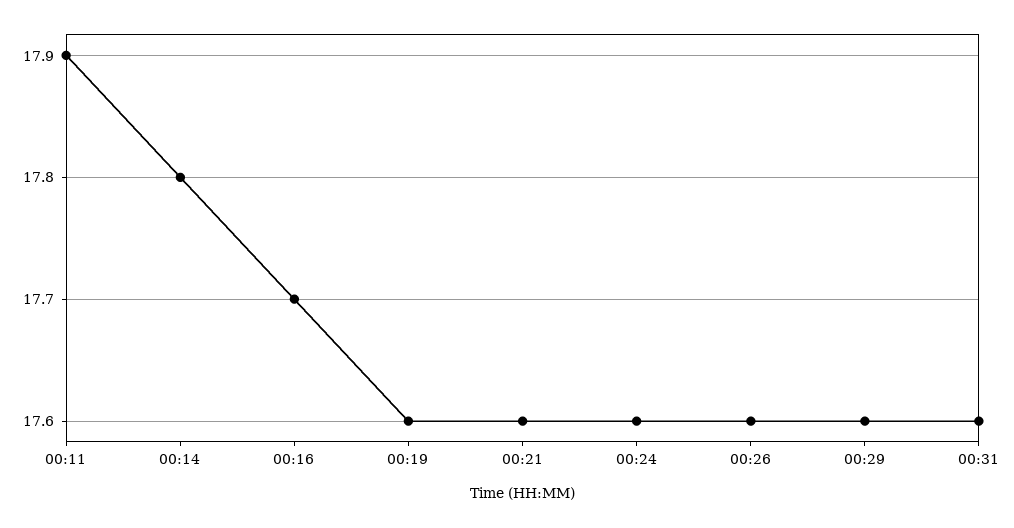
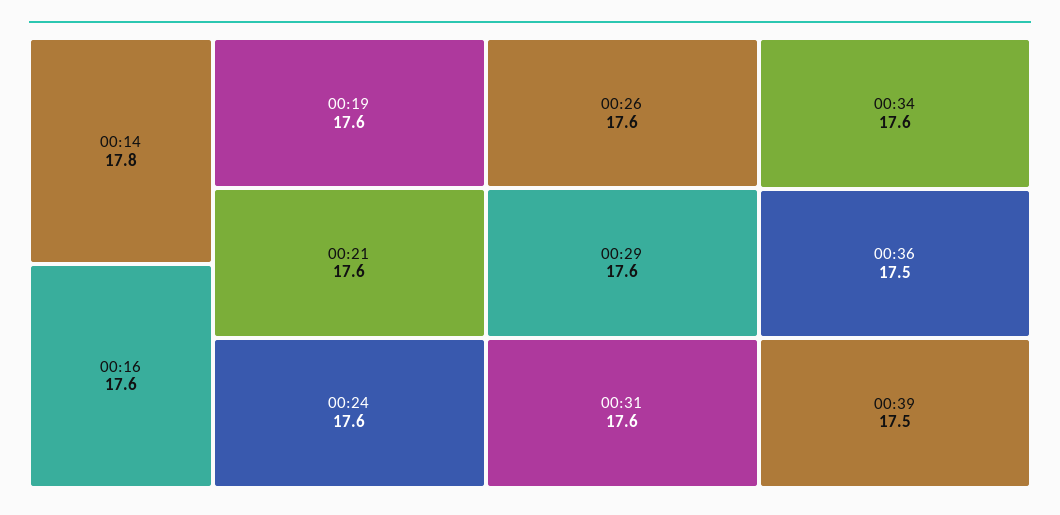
00:11: 17.9 -> none
00:16: 17.7 -> 17.6
00:34: none -> 17.6
00:36: none -> 17.5
00:39: none -> 17.5

